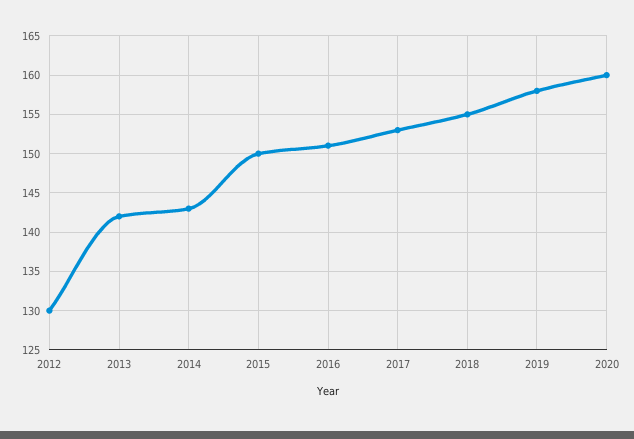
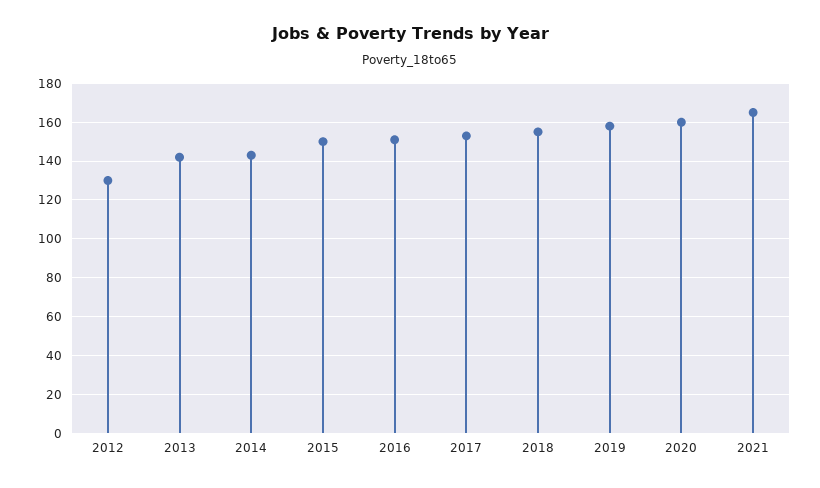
2021: none -> 165

